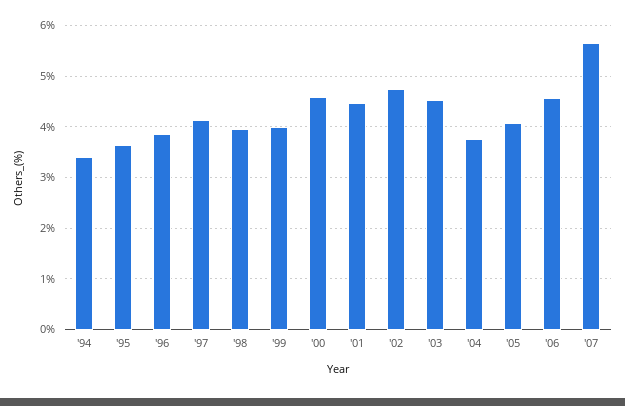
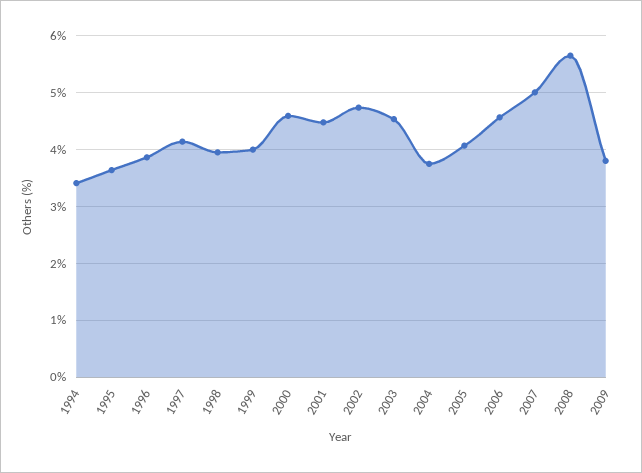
'07: 5.6 -> 5
2008: none -> 5.6
2009: none -> 3.8

